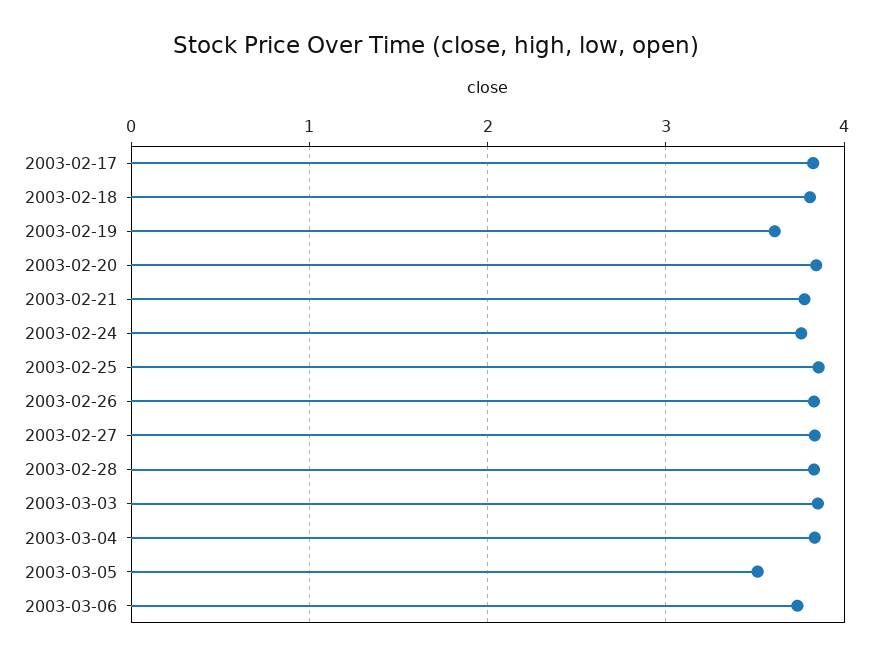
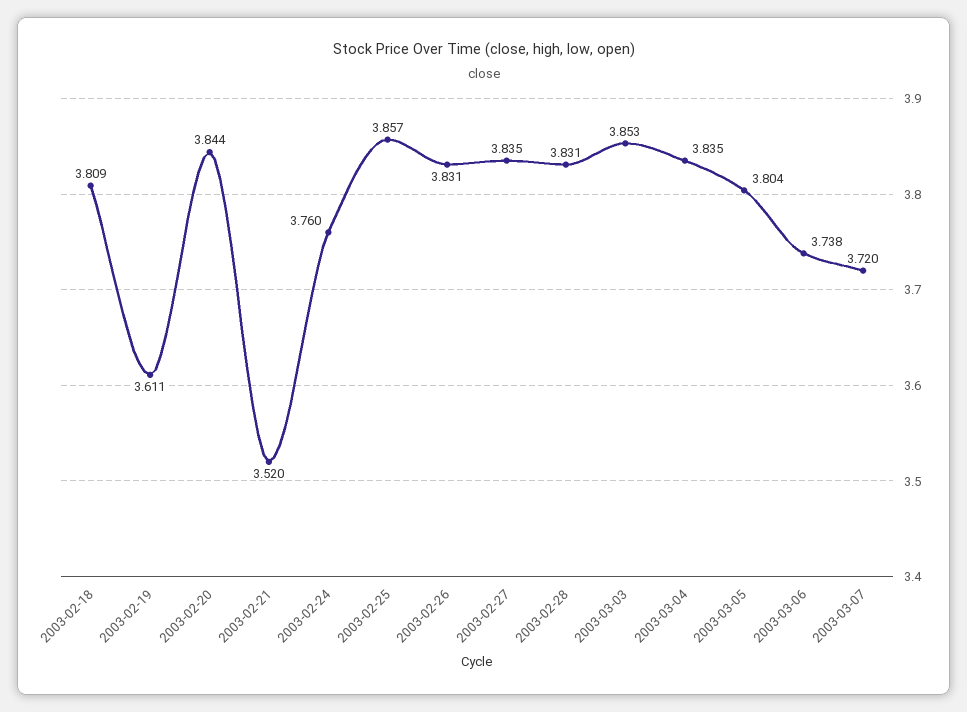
2003-02-17: 3.8 -> none
2003-02-21: 3.8 -> 3.52
2003-03-05: 3.5 -> 3.804
2003-03-07: none -> 3.72

